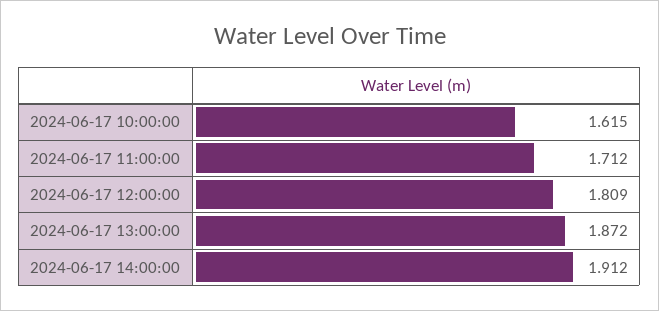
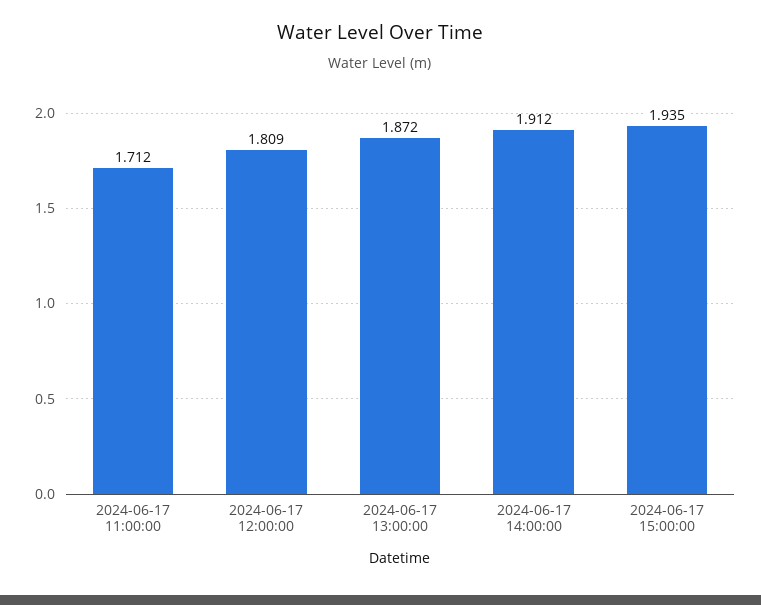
2024-06-17 10:00:00: 1.615 -> none
2024-06-17 15:00:00: none -> 1.935

